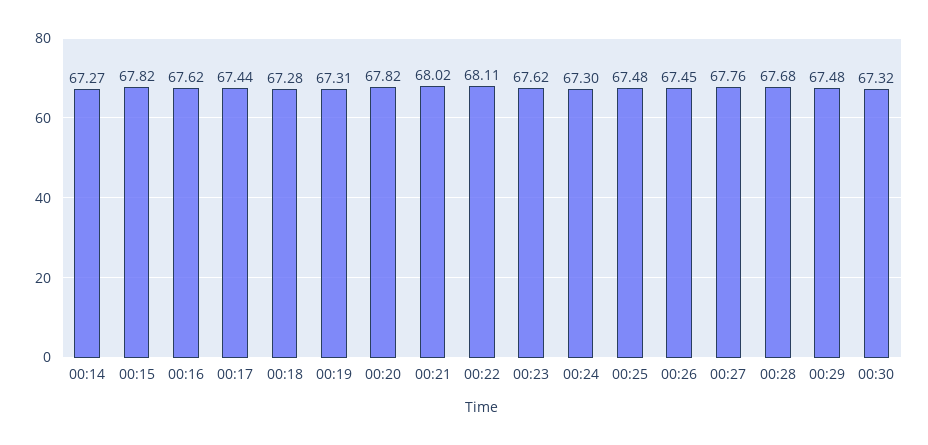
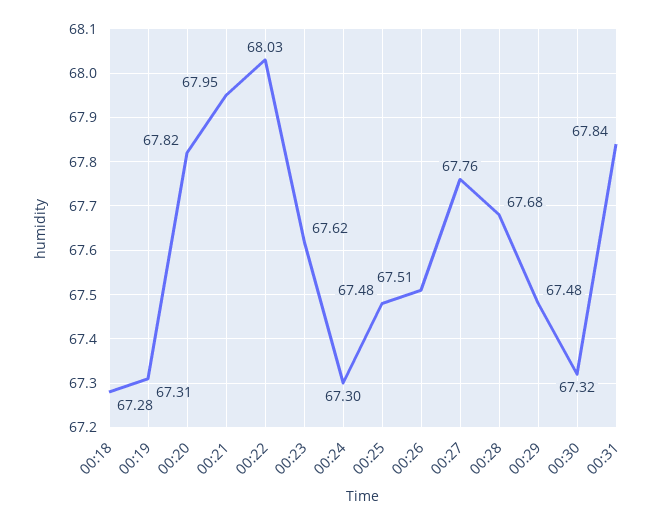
00:14: 67.27 -> none
00:15: 67.82 -> none
00:16: 67.62 -> none
00:17: 67.44 -> none
00:21: 68.02 -> 67.95
00:22: 68.11 -> 68.03
00:26: 67.45 -> 67.51
00:31: none -> 67.84

